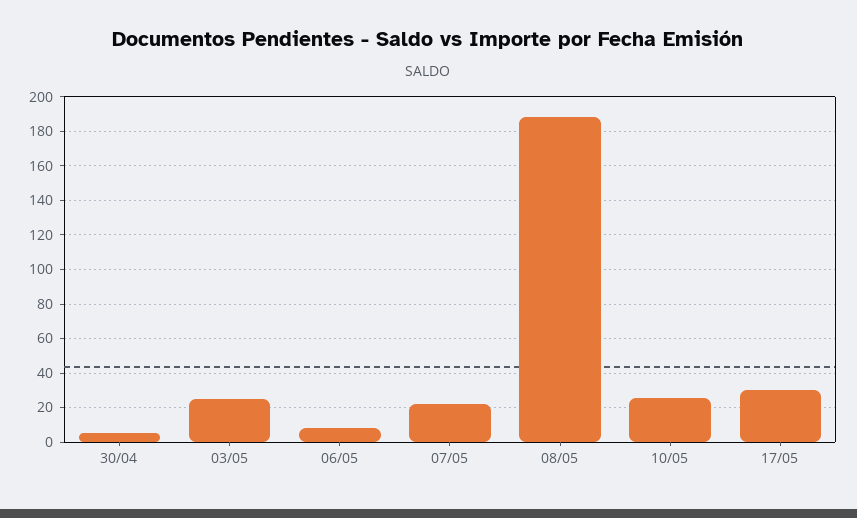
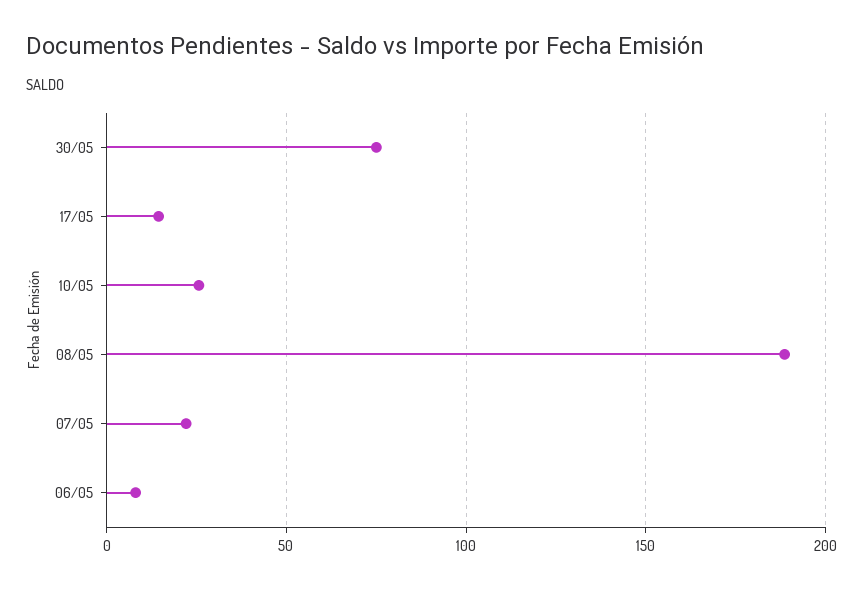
30/04: 5 -> none
03/05: 25 -> none
17/05: 30 -> 15
30/05: none -> 75

